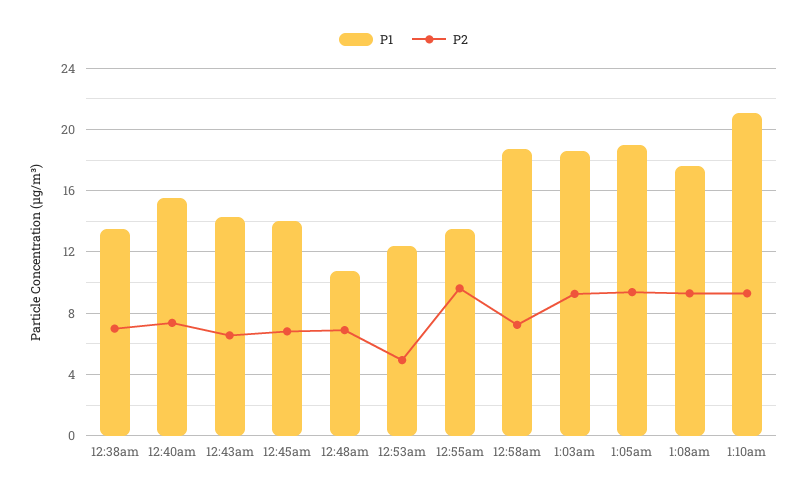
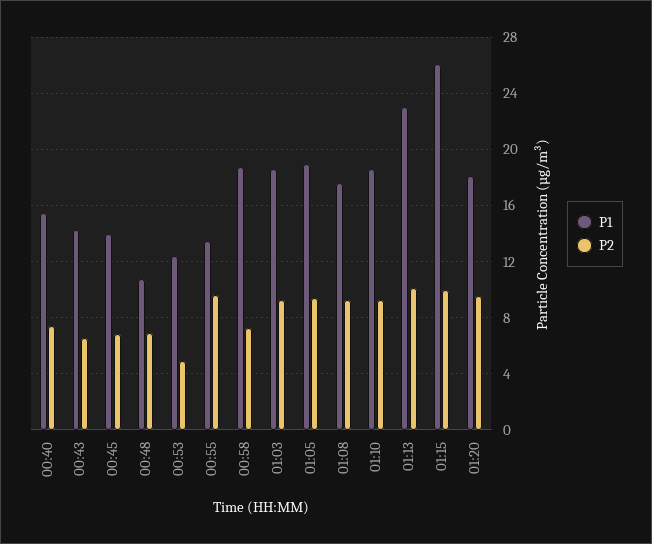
P1, 12:38am: 13.5 -> none
P2, 12:38am: 7 -> none
P1, 1:10am: 21 -> 18.5
P1, 01:13: none -> 23
P2, 01:13: none -> 10
P1, 01:15: none -> 26
P2, 01:15: none -> 10
P1, 01:20: none -> 18
P2, 01:20: none -> 9.5

